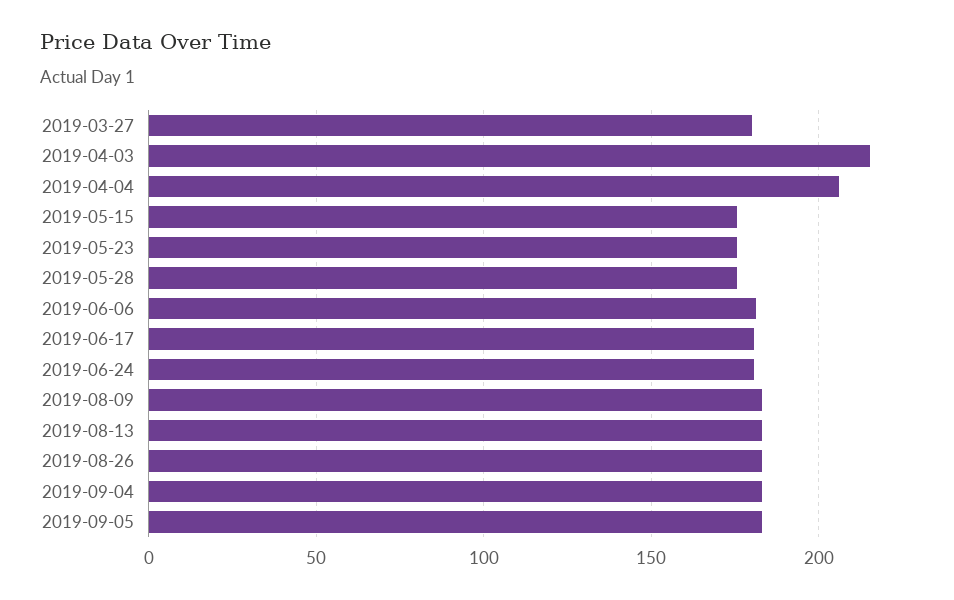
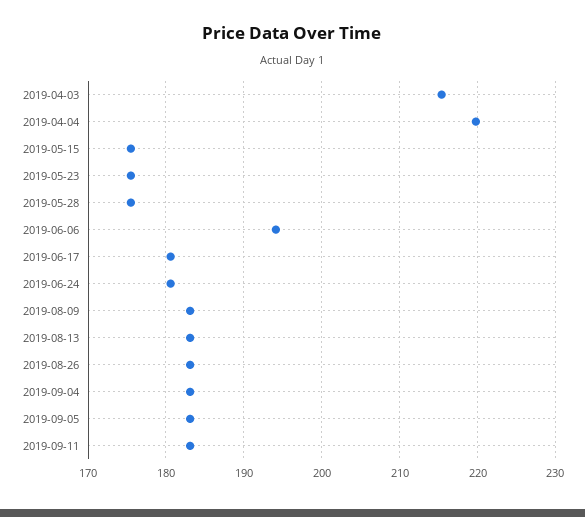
2019-03-27: 180 -> none
2019-04-04: 205 -> 220
2019-06-06: 180 -> 194
2019-09-11: none -> 183

